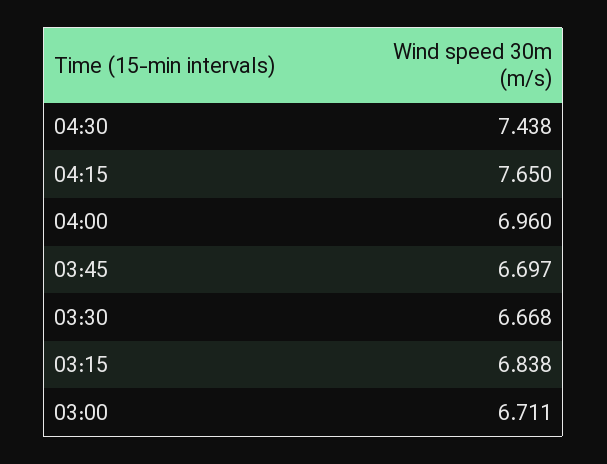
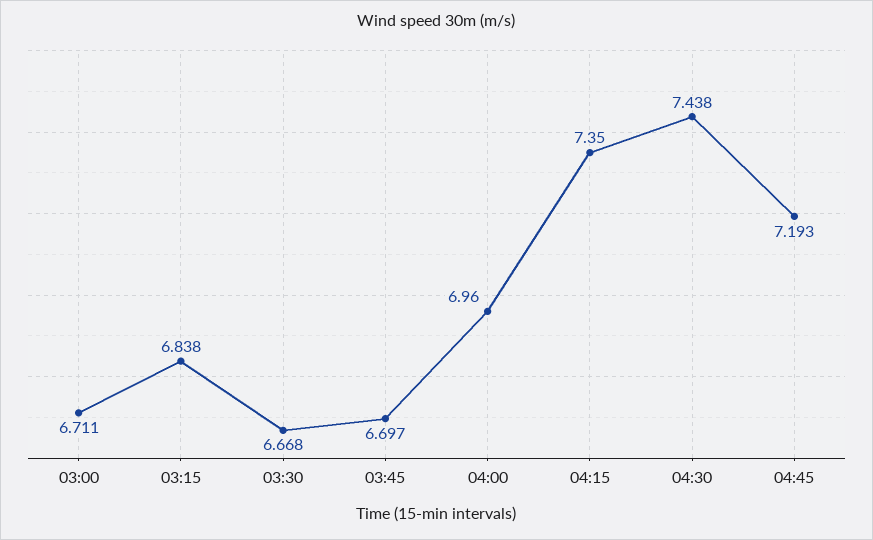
04:15: 7.65 -> 7.35
04:45: none -> 7.193

